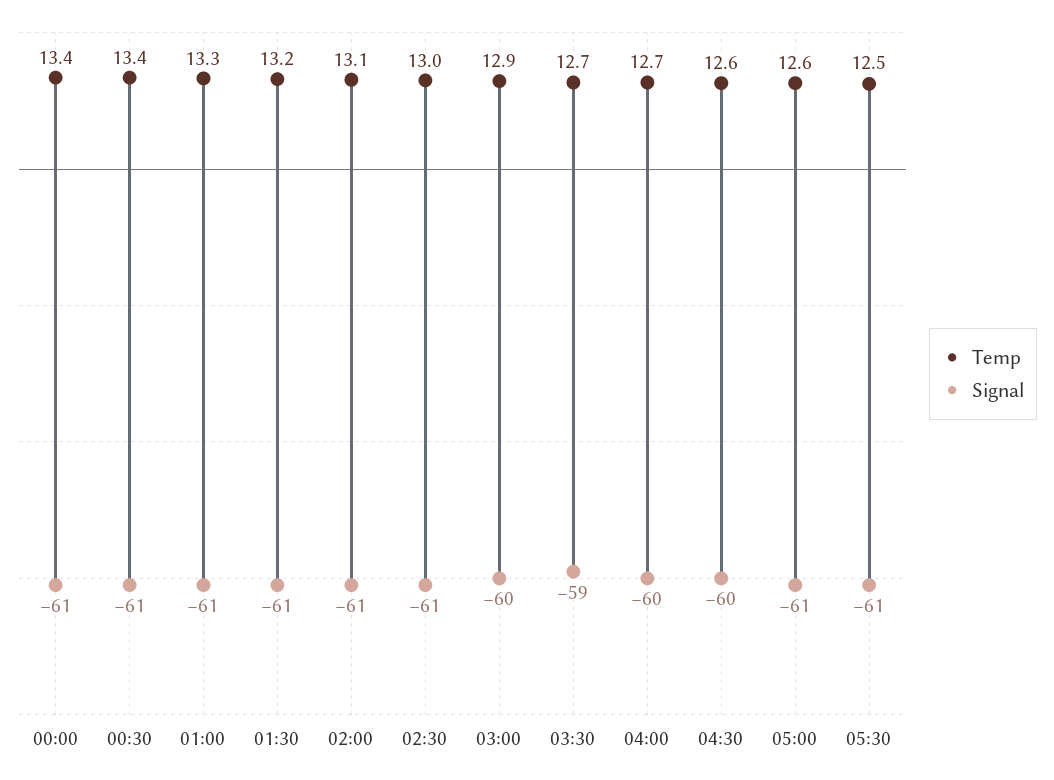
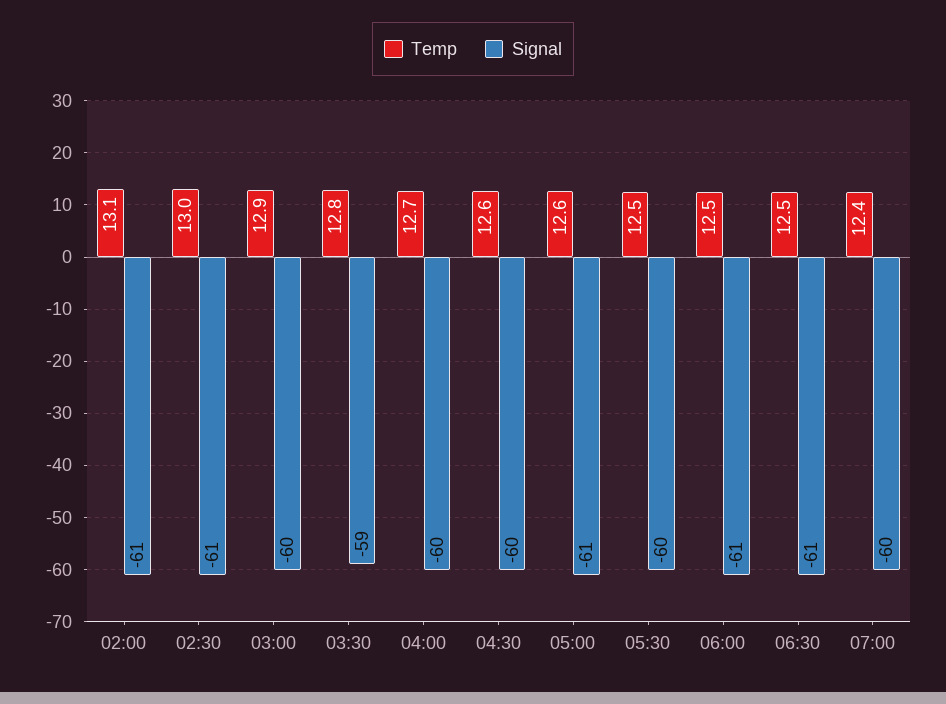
Temp, 00:00: 13.4 -> none
Signal, 00:00: -61 -> none
Temp, 00:30: 13.4 -> none
Signal, 00:30: -61 -> none
Temp, 01:00: 13.3 -> none
Signal, 01:00: -61 -> none
Temp, 01:30: 13.2 -> none
Signal, 01:30: -61 -> none
Temp, 03:30: 12.7 -> 12.8
Signal, 05:30: -61 -> -60
Temp, 06:00: none -> 12.5
Signal, 06:00: none -> -61
Temp, 06:30: none -> 12.5
Signal, 06:30: none -> -61
Temp, 07:00: none -> 12.4
Signal, 07:00: none -> -60

